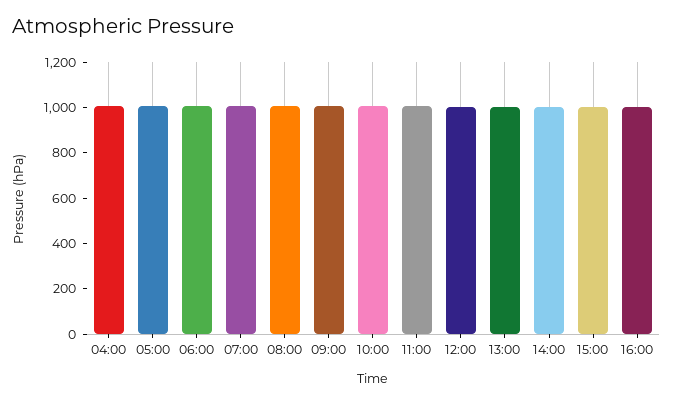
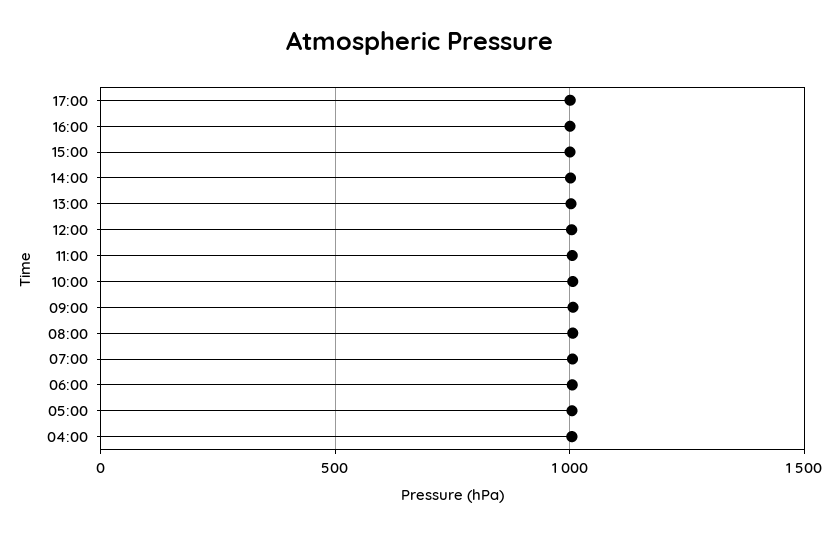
17:00: none -> 1000

